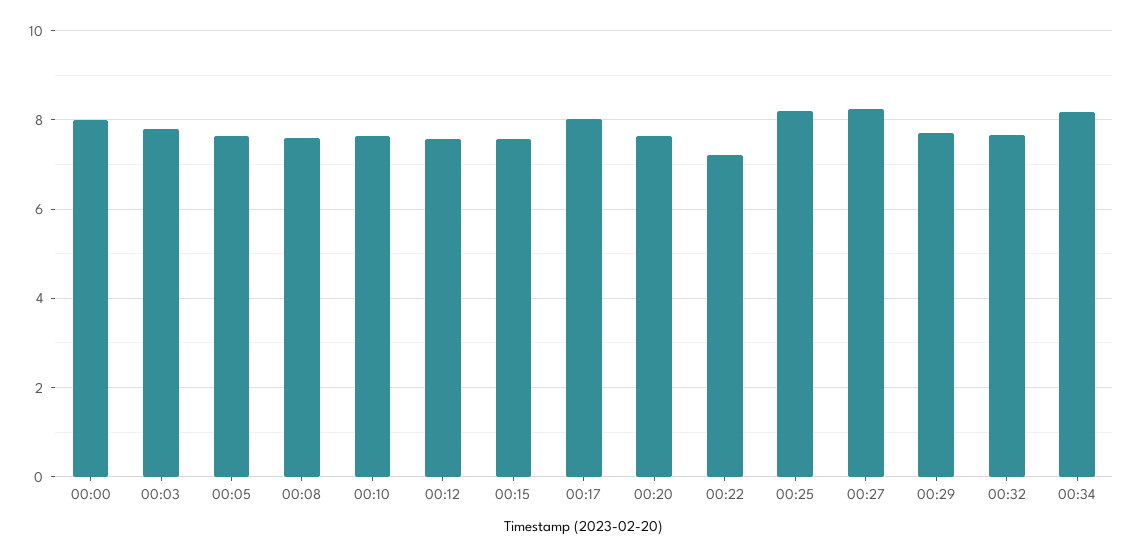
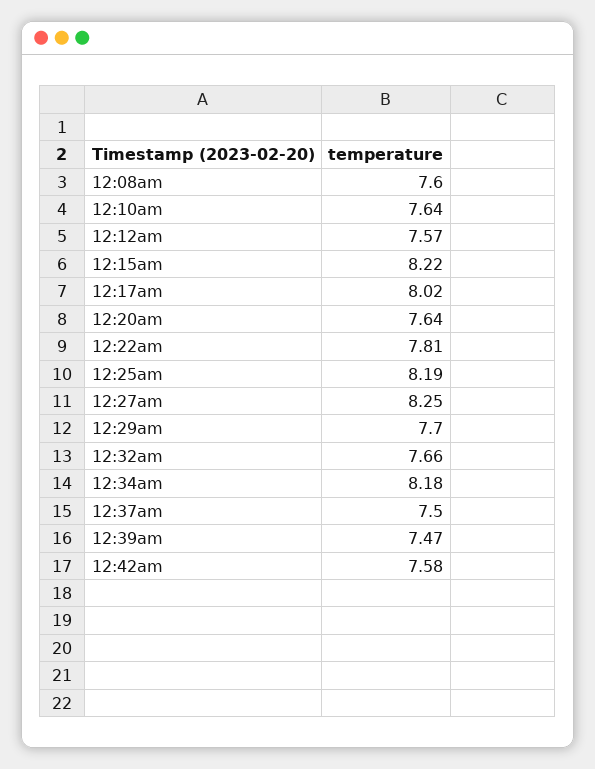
00:00: 8 -> none
00:03: 7.8 -> none
00:05: 7.6 -> none
00:15: 7.6 -> 8.22
00:22: 7.2 -> 7.81
12:37am: none -> 7.5
12:39am: none -> 7.47
12:42am: none -> 7.58

